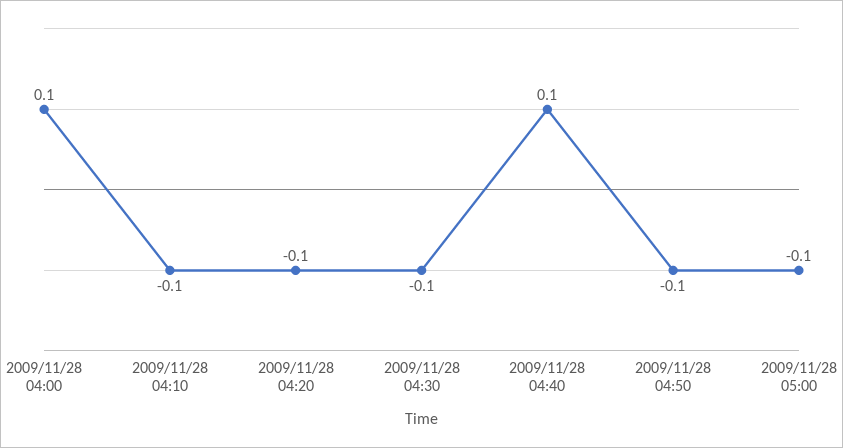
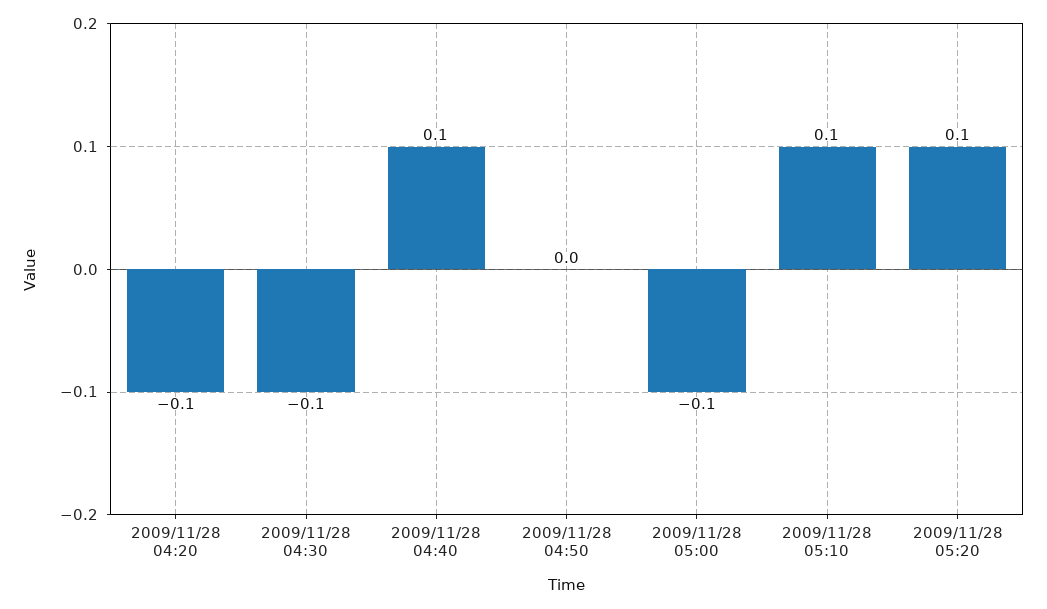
2009/11/28 04:00: 0.1 -> none
2009/11/28 04:10: -0.1 -> none
2009/11/28 04:50: -0.1 -> 0
2009/11/28 05:10: none -> 0.1
2009/11/28 05:20: none -> 0.1

